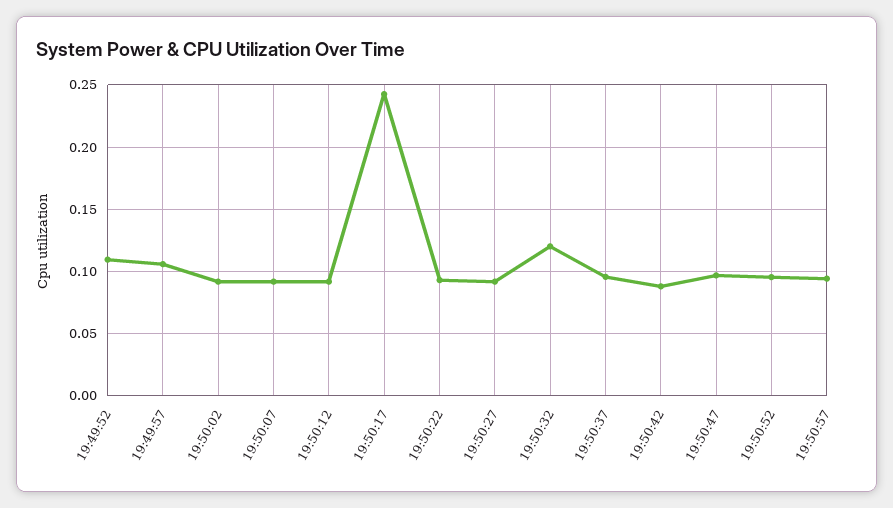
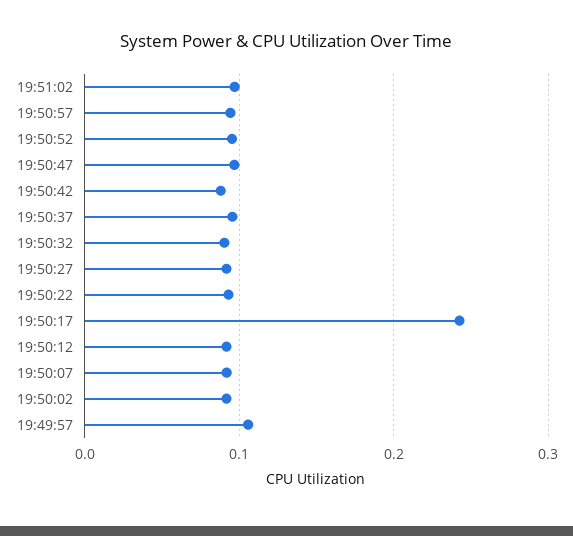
19:49:52: 0.11 -> none
19:50:32: 0.12 -> 0.09
19:51:02: none -> 0.1

